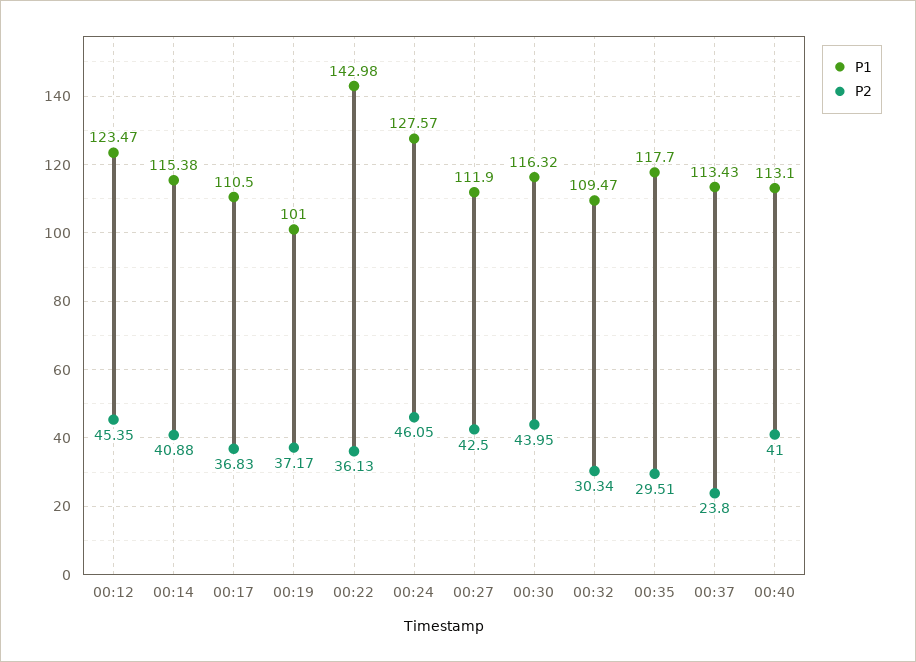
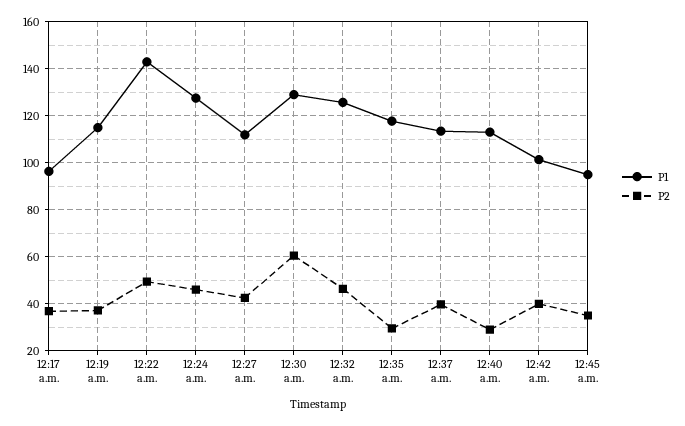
P1, 00:12: 123.47 -> none
P2, 00:12: 45.35 -> none
P1, 00:14: 115.38 -> none
P2, 00:14: 40.88 -> none
P1, 00:17: 110.5 -> 95
P1, 00:19: 101 -> 115
P2, 00:22: 36.13 -> 50
P1, 00:30: 116.32 -> 130
P2, 00:30: 43.95 -> 60
P1, 00:32: 109.47 -> 125
P2, 00:32: 30.34 -> 45
P2, 00:37: 23.8 -> 40
P2, 00:40: 41 -> 30
P1, 12:42 a.m.: none -> 100
P2, 12:42 a.m.: none -> 40
P1, 12:45 a.m.: none -> 95
P2, 12:45 a.m.: none -> 35

